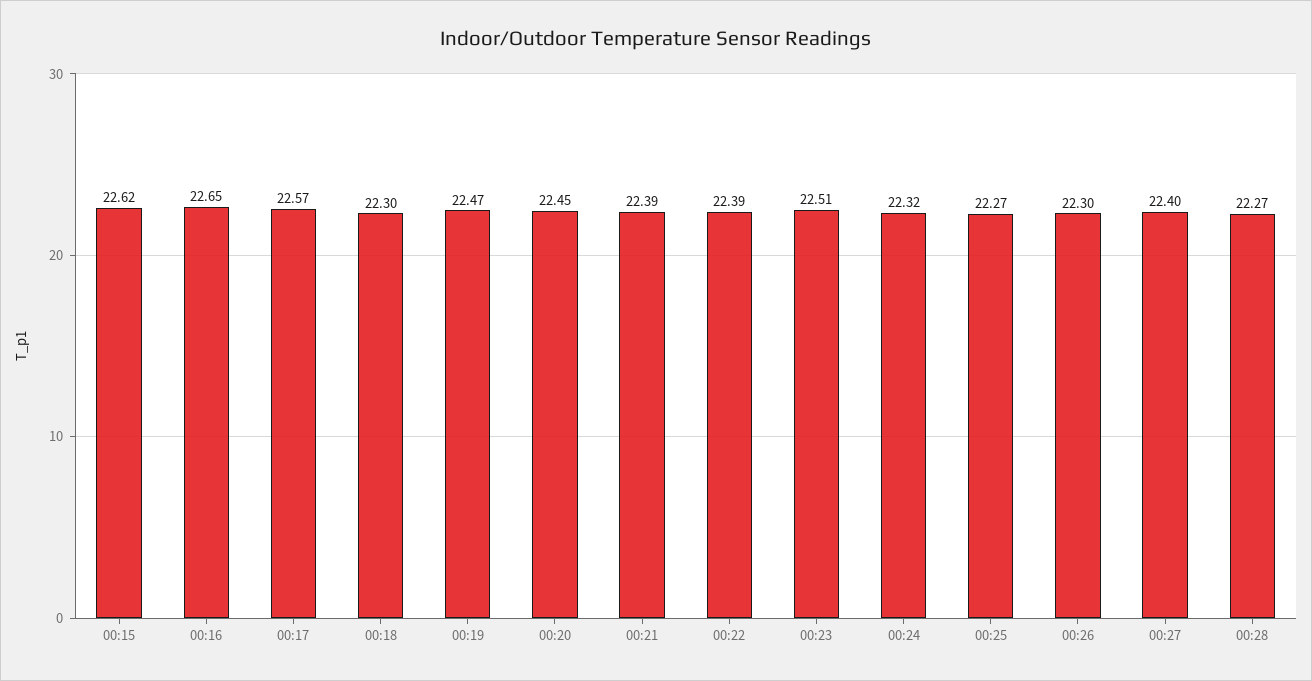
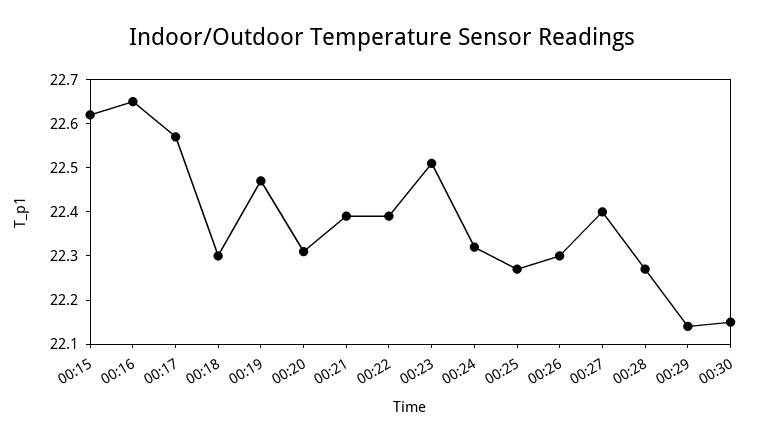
00:20: 22.45 -> 22.3
00:29: none -> 22.15
00:30: none -> 22.15

